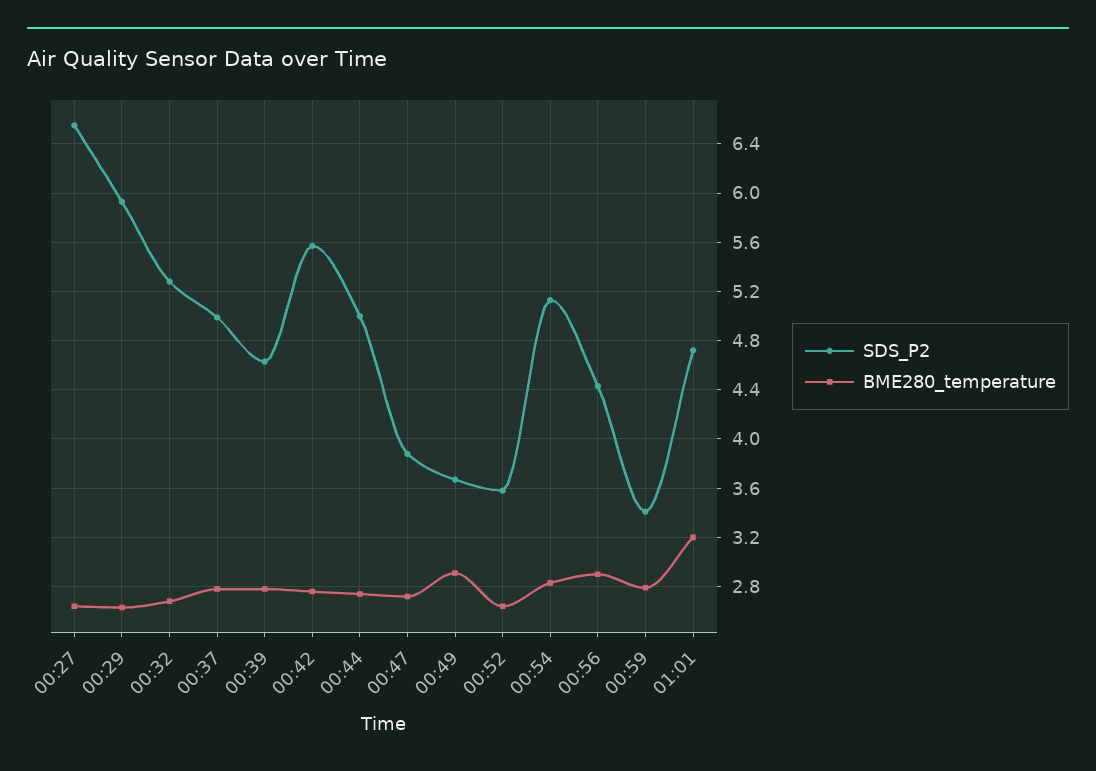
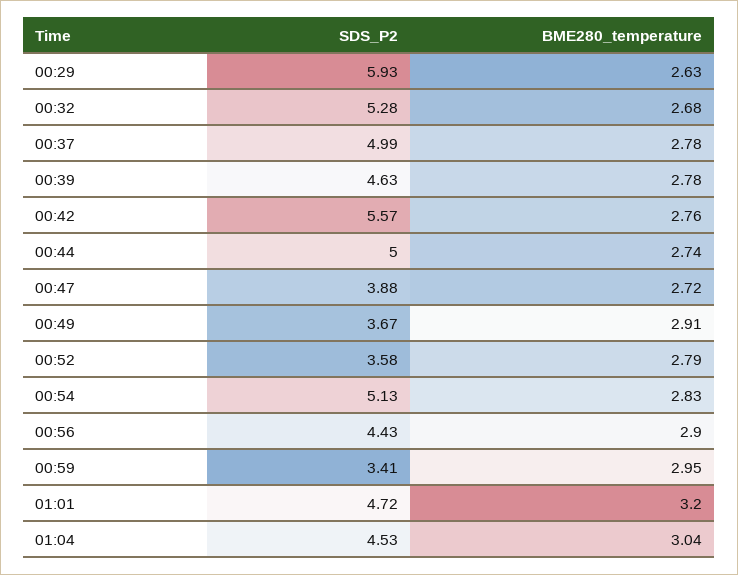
SDS_P2, 00:27: 6.55 -> none
BME280_temperature, 00:27: 2.65 -> none
BME280_temperature, 00:52: 2.65 -> 2.79
BME280_temperature, 00:59: 2.8 -> 2.95
SDS_P2, 01:04: none -> 4.53
BME280_temperature, 01:04: none -> 3.04

